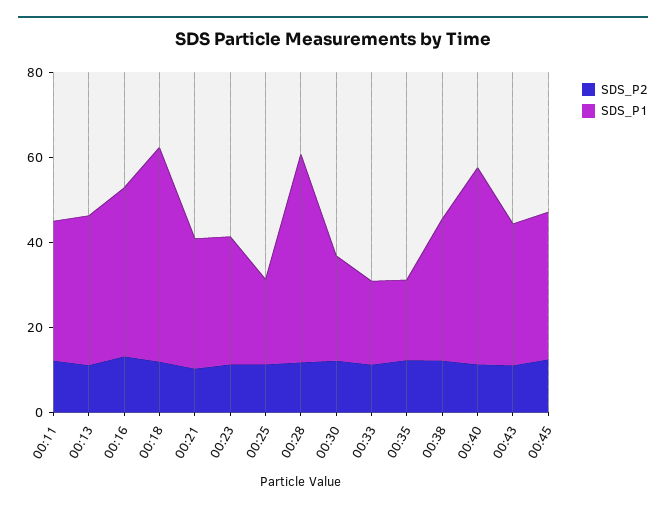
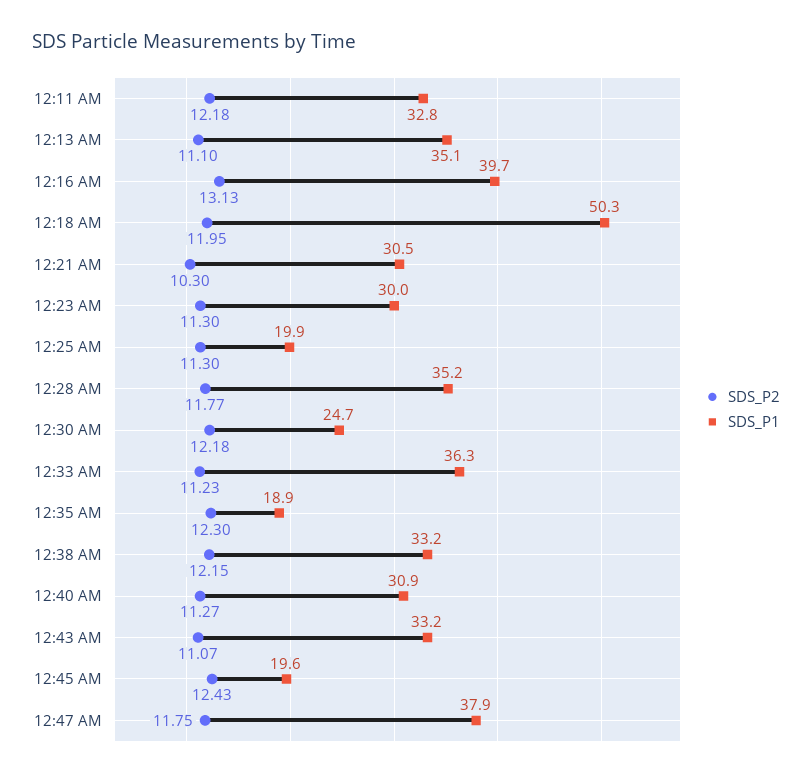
SDS_P1, 00:28: 50 -> 35.2
SDS_P1, 00:33: 20 -> 36.3
SDS_P1, 00:40: 45 -> 30.9
SDS_P1, 00:45: 35 -> 19.6
SDS_P2, 12:47 AM: none -> 11.75
SDS_P1, 12:47 AM: none -> 37.9

